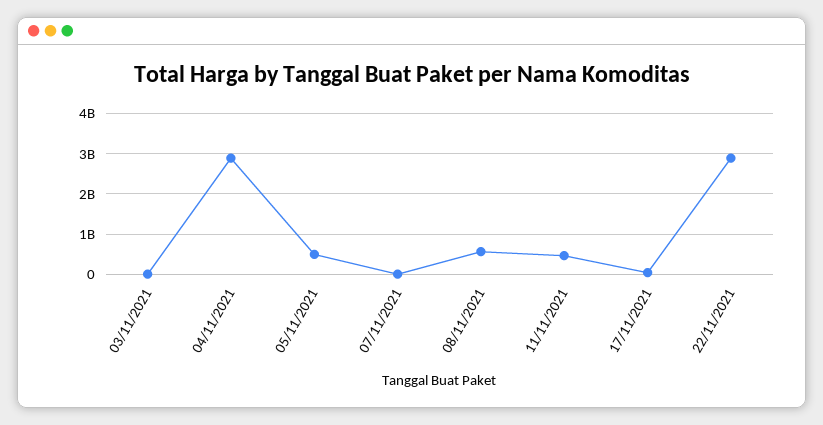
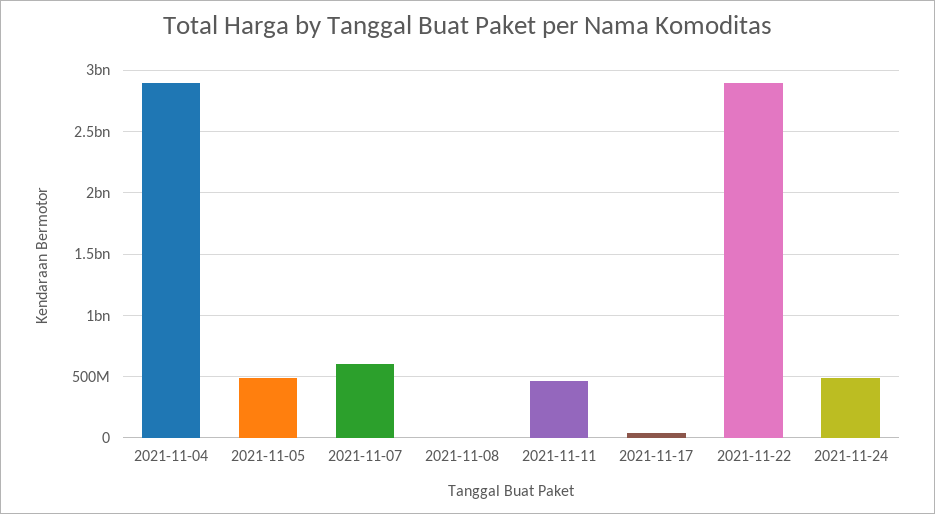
03/11/2021: 0 -> none
07/11/2021: 0 -> 600000000
08/11/2021: 600000000 -> 0
2021-11-24: none -> 500000000

